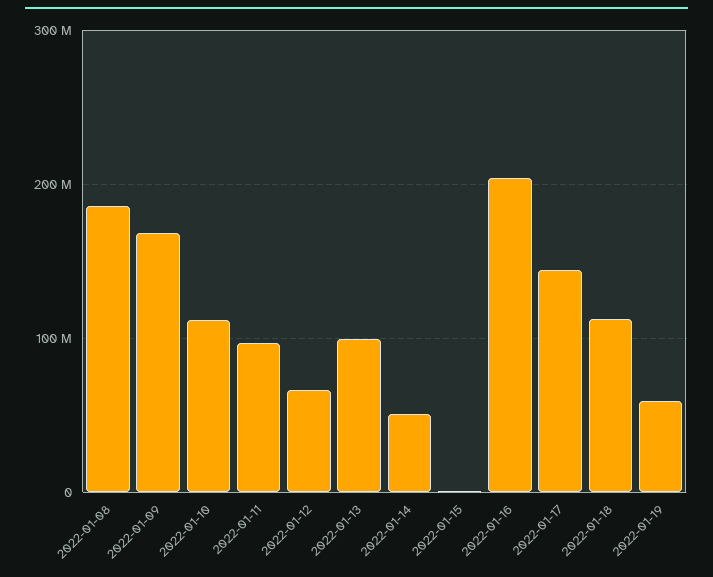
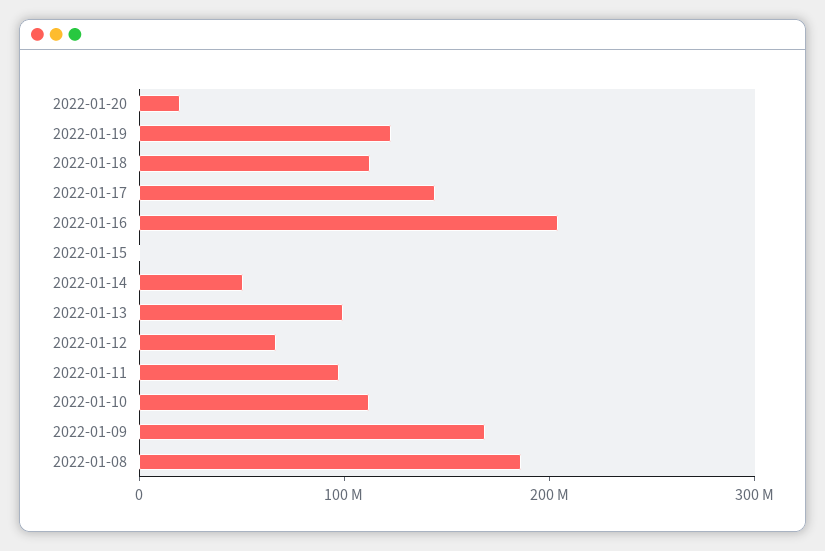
2022-01-19: 60000000 -> 120000000
2022-01-20: none -> 20000000

